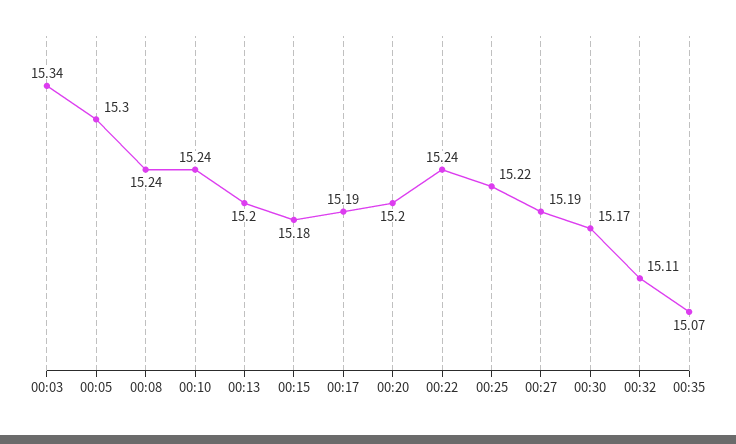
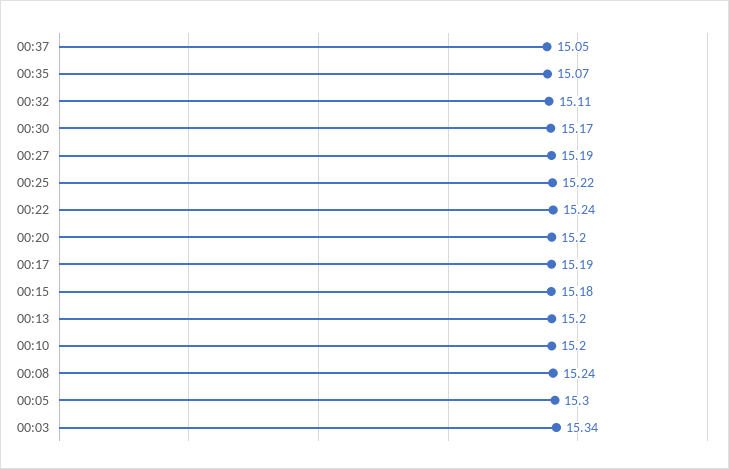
00:10: 15.24 -> 15.2
00:37: none -> 15.05

